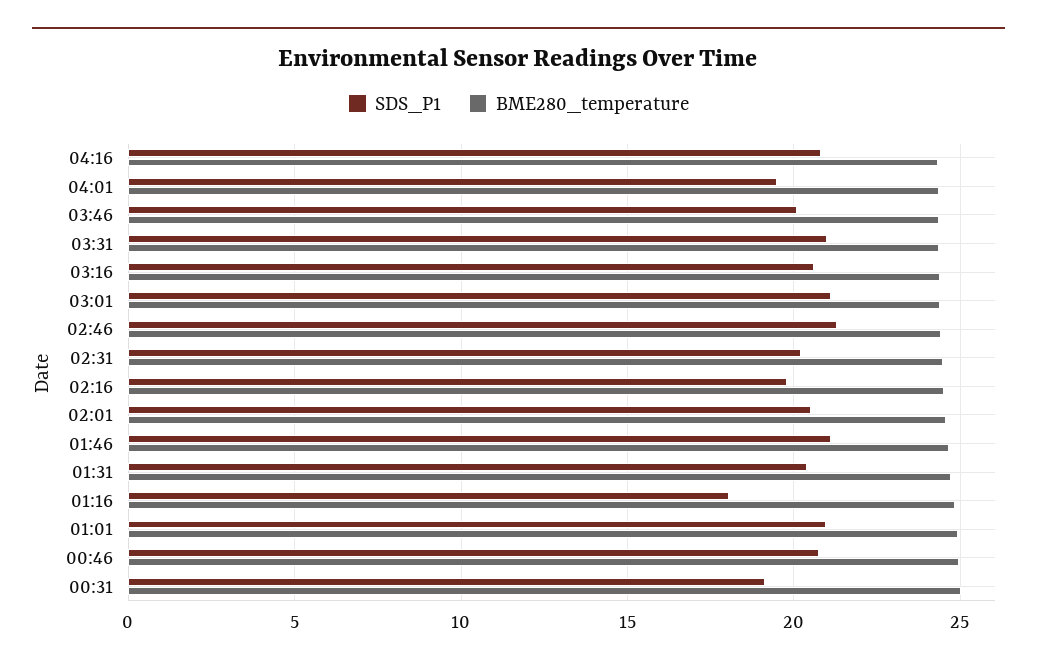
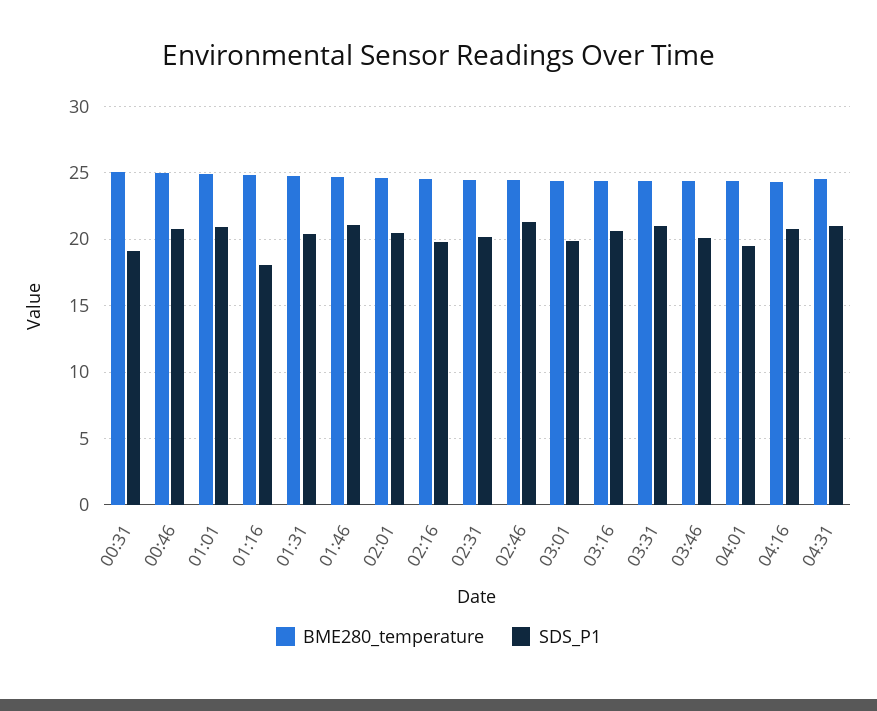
SDS_P1, 03:01: 21 -> 20
BME280_temperature, 04:31: none -> 24.5
SDS_P1, 04:31: none -> 21

